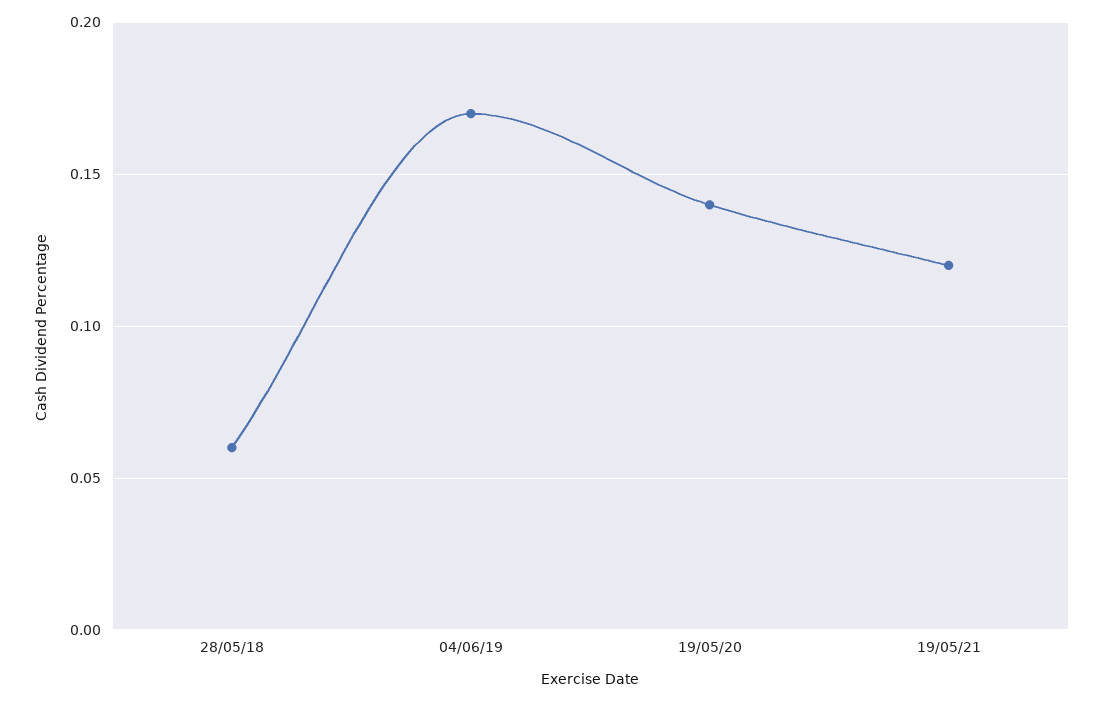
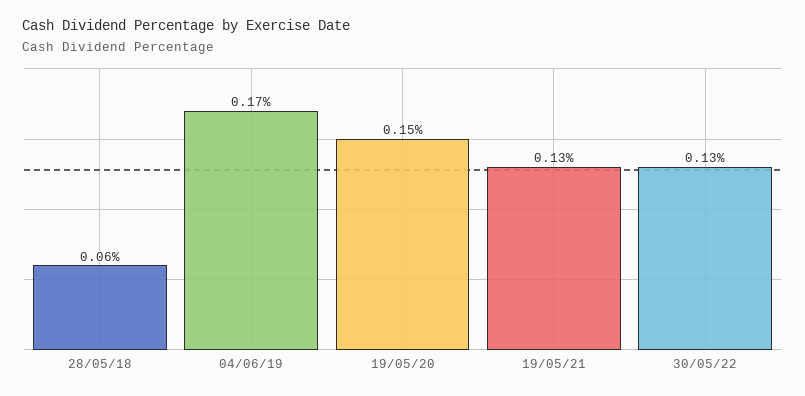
19/05/20: 0.14 -> 0.15
19/05/21: 0.12 -> 0.13
30/05/22: none -> 0.13

